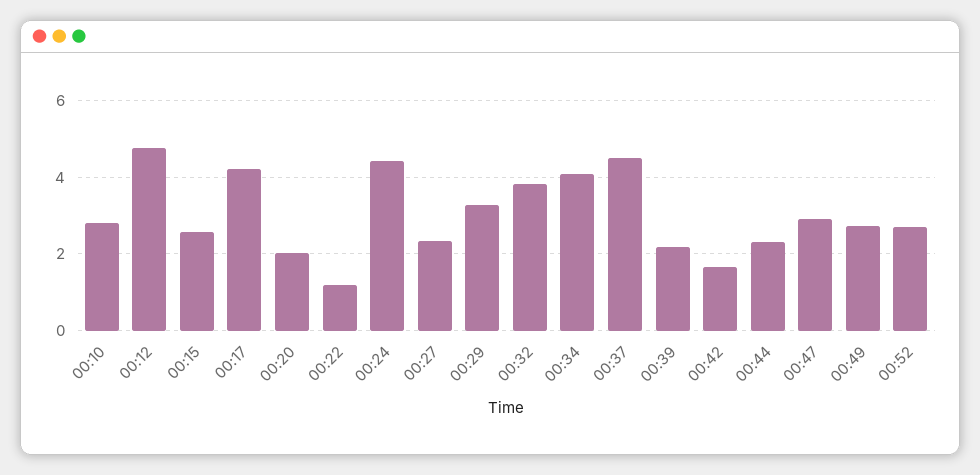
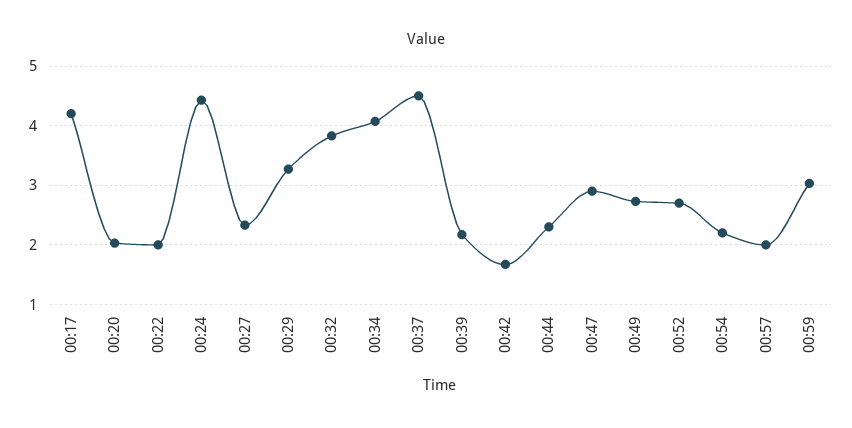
00:10: 2.8 -> none
00:12: 4.8 -> none
00:15: 2.6 -> none
00:22: 1.2 -> 2
00:54: none -> 2.2
00:57: none -> 2
00:59: none -> 3

